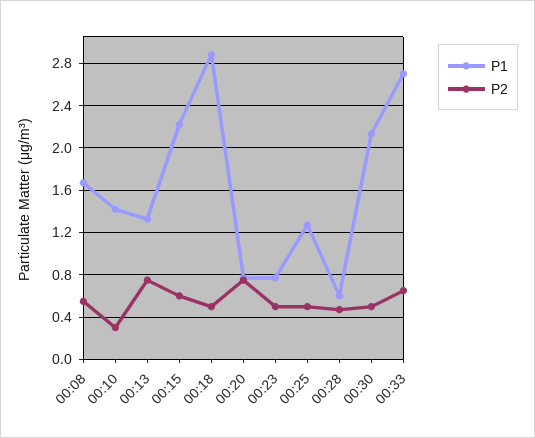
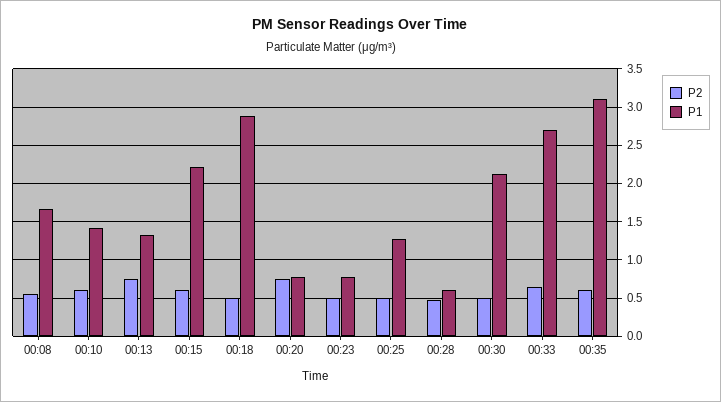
P2, 00:10: 0.3 -> 0.6
P2, 00:35: none -> 0.6
P1, 00:35: none -> 3.1

